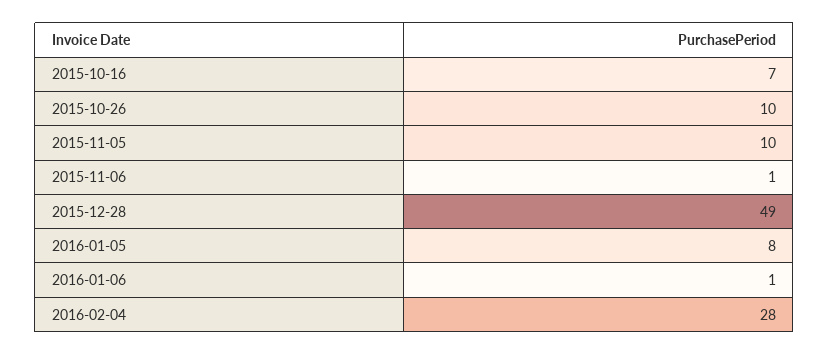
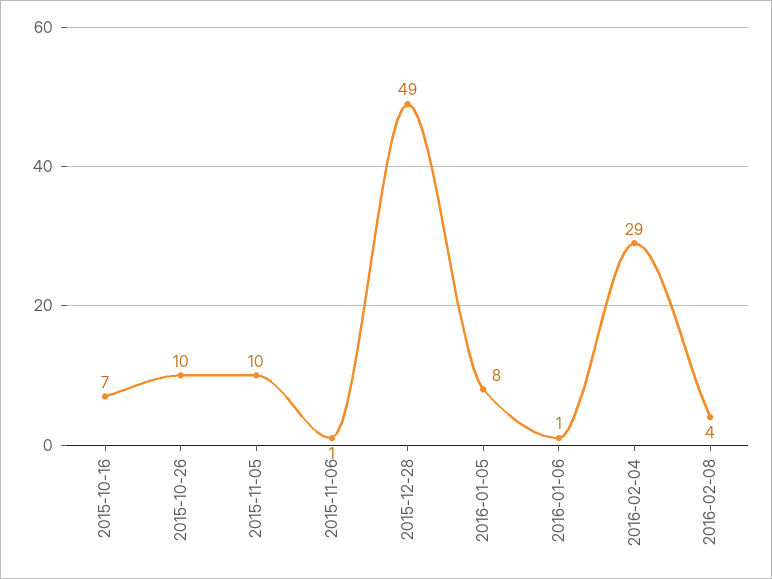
2016-02-04: 28 -> 29
2016-02-08: none -> 4

